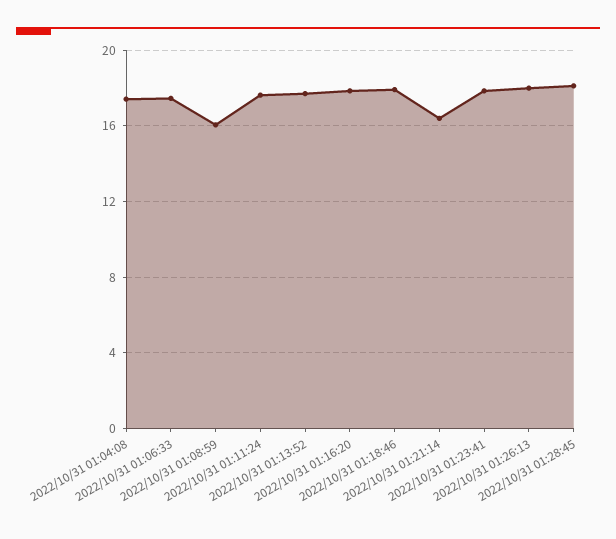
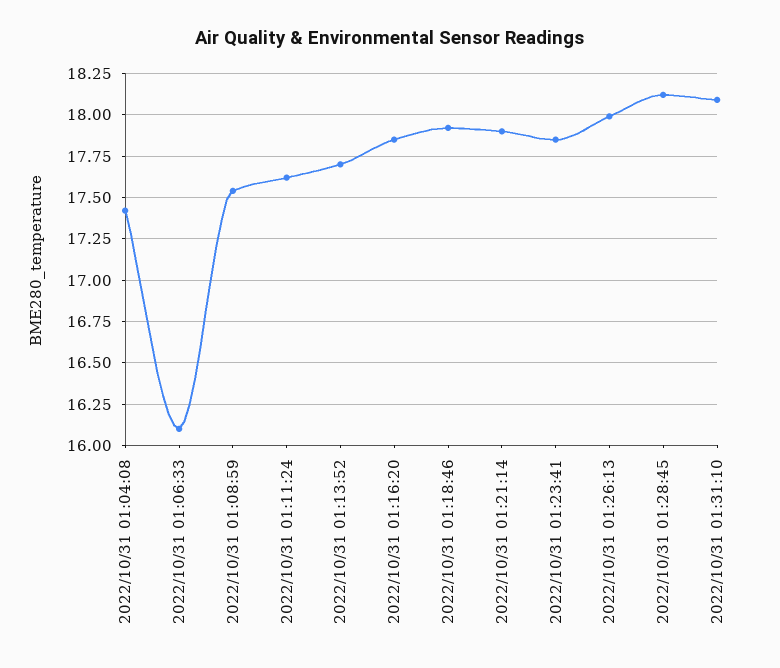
2022/10/31 01:06:33: 17.5 -> 16.1
2022/10/31 01:08:59: 16 -> 17.55
2022/10/31 01:21:14: 16.5 -> 17.9
2022/10/31 01:31:10: none -> 18.1

